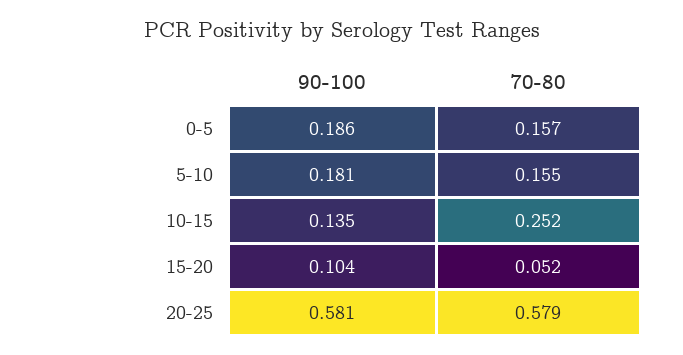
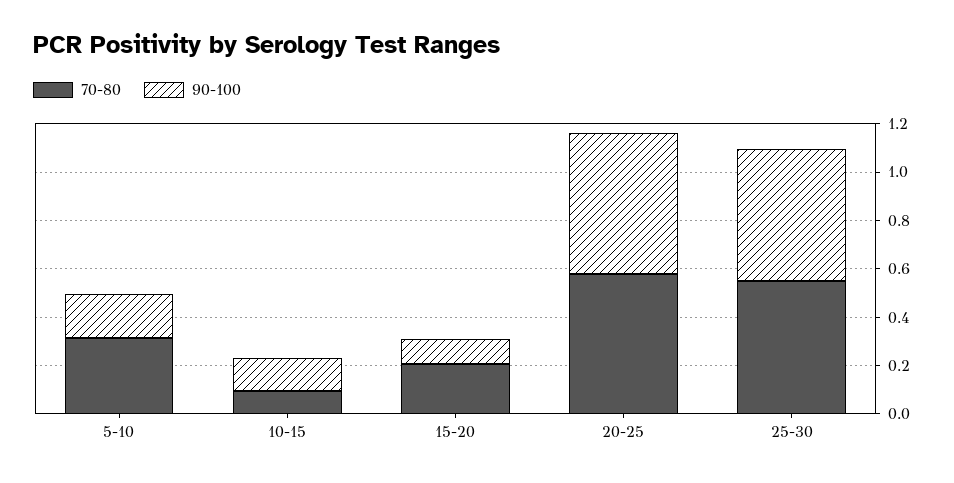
90-100, 0-5: 0.186 -> none
70-80, 0-5: 0.157 -> none
70-80, 5-10: 0.155 -> 0.3
70-80, 10-15: 0.252 -> 0.1
70-80, 15-20: 0.052 -> 0.2
70-80, 25-30: none -> 0.55
90-100, 25-30: none -> 0.55

